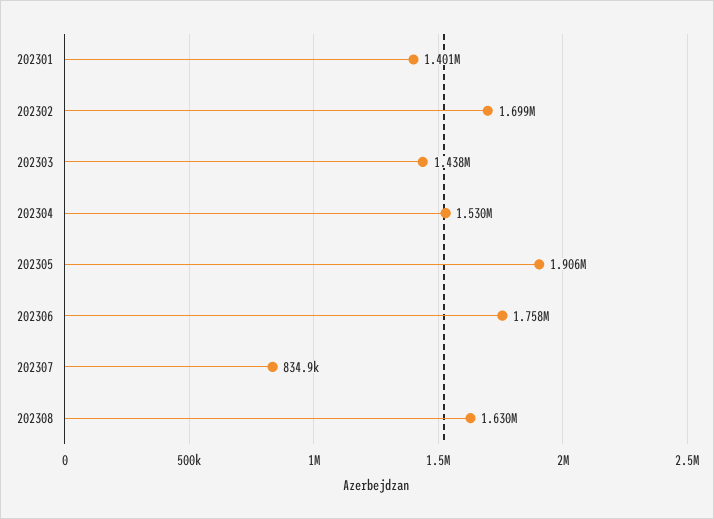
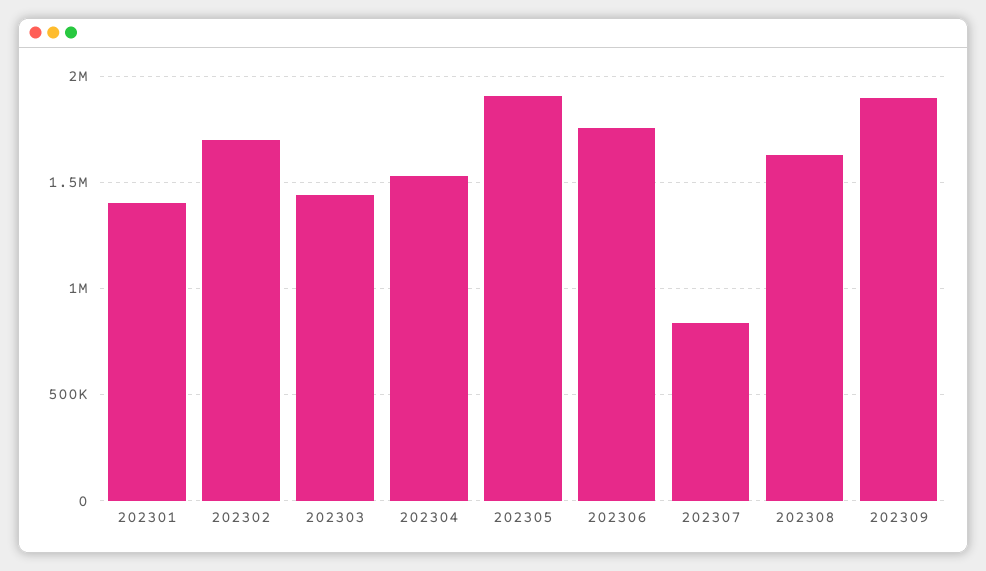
202309: none -> 1900000

